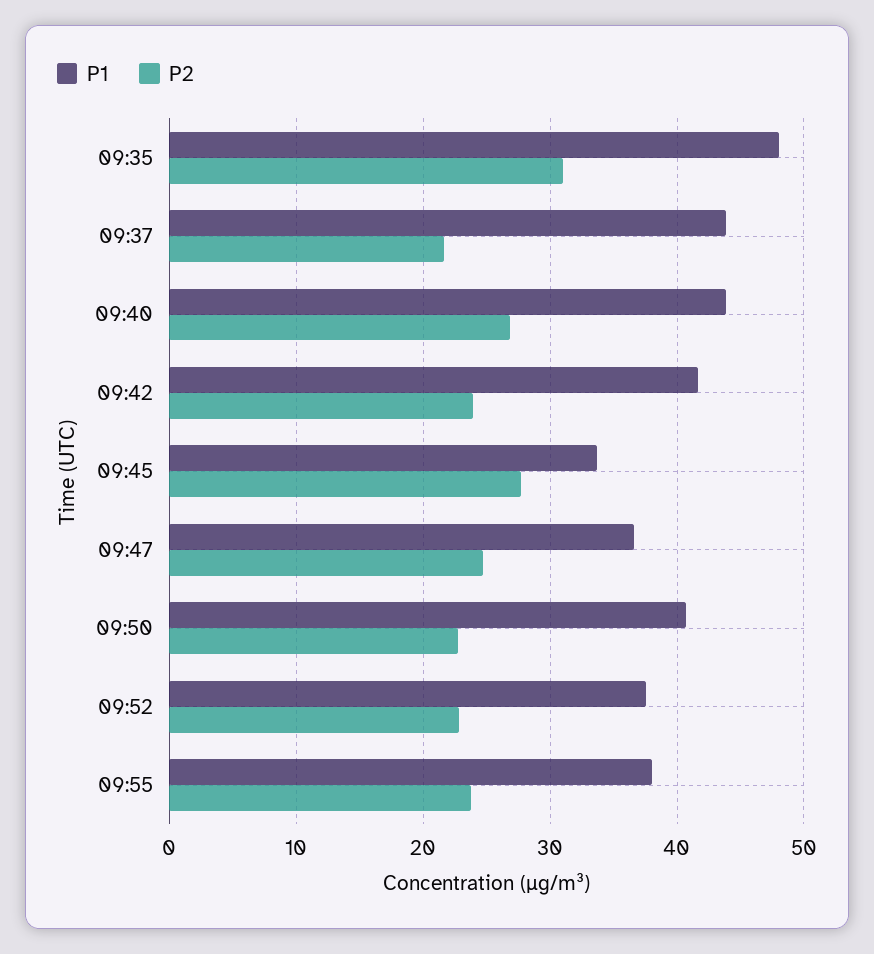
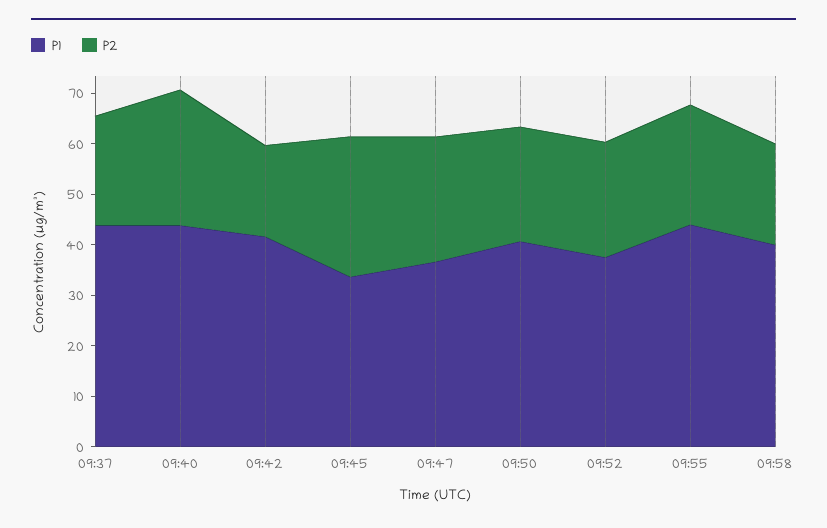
P1, 09:35: 48 -> none
P2, 09:35: 31 -> none
P2, 09:42: 24 -> 18
P1, 09:55: 38 -> 44
P1, 09:58: none -> 40
P2, 09:58: none -> 20

